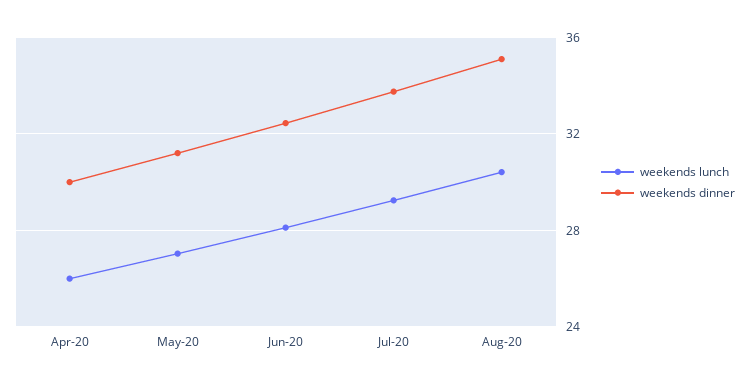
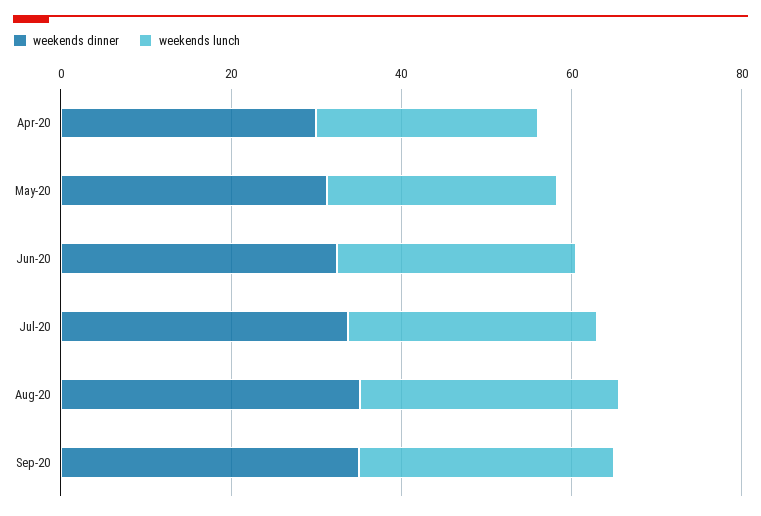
weekends dinner, Sep-20: none -> 35
weekends lunch, Sep-20: none -> 30

